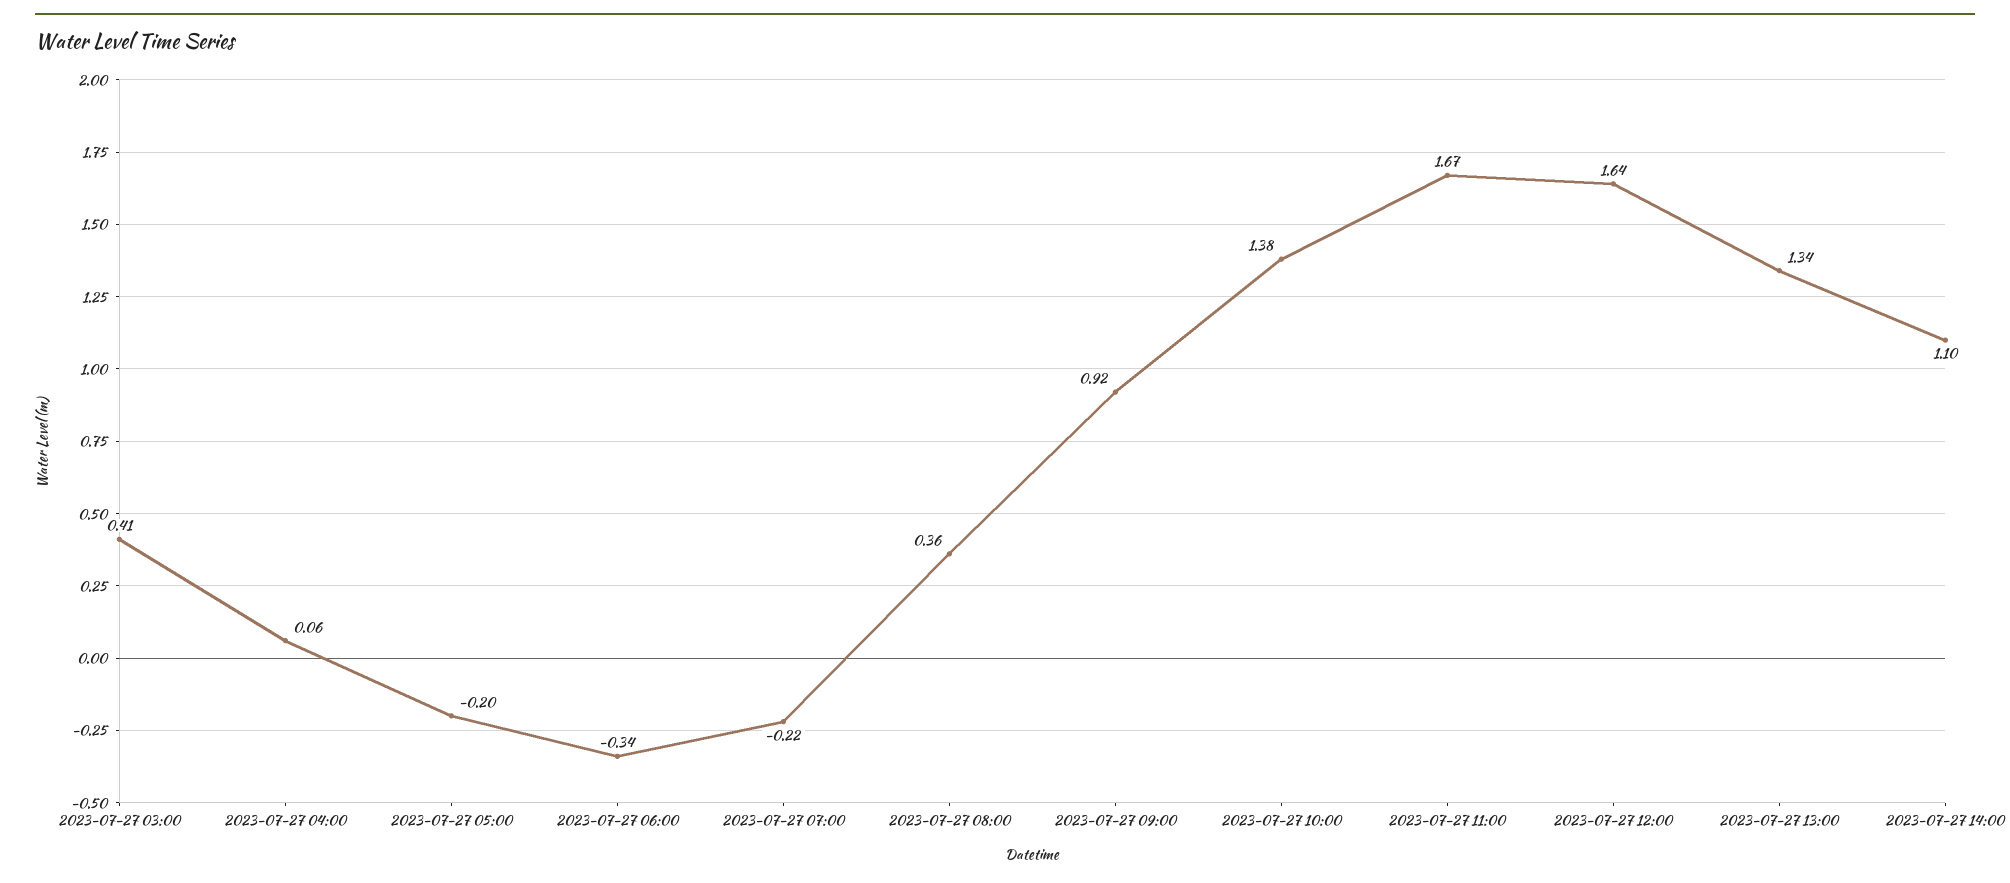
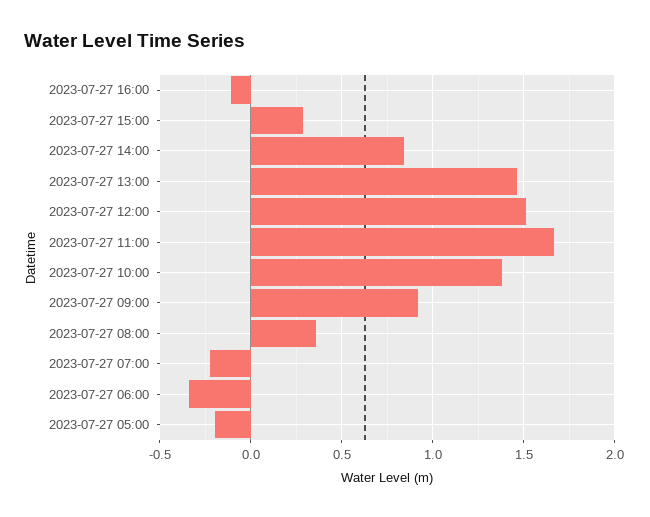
2023-07-27 03:00: 0.41 -> none
2023-07-27 04:00: 0.06 -> none
2023-07-27 12:00: 1.64 -> 1.5
2023-07-27 13:00: 1.34 -> 1.45
2023-07-27 14:00: 1.1 -> 0.85
2023-07-27 16:00: none -> -0.1
2023-07-27 15:00: none -> 0.3

